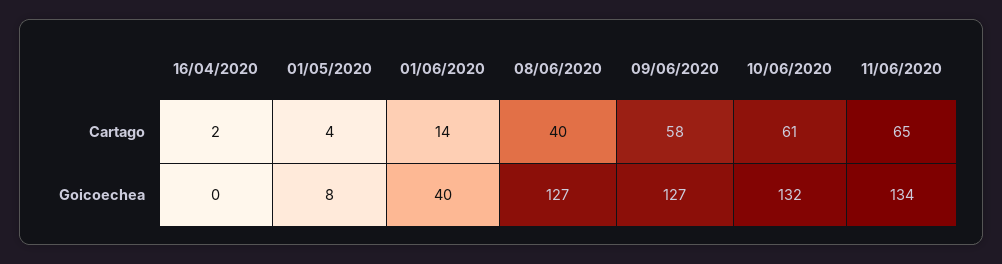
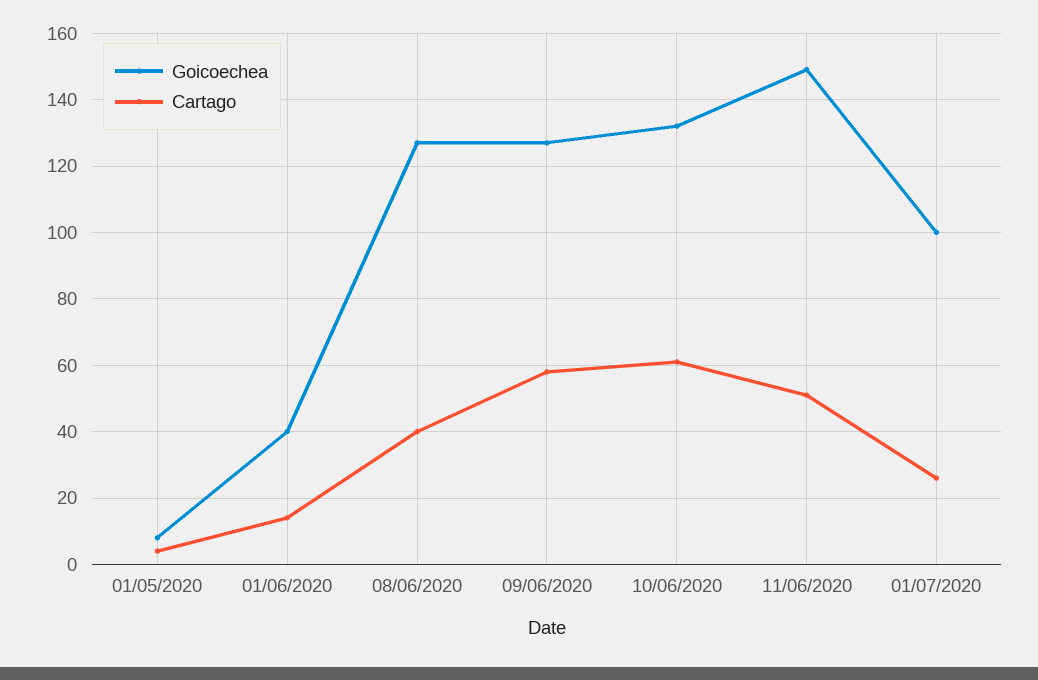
Cartago, 16/04/2020: 2 -> none
Cartago, 11/06/2020: 65 -> 50
Goicoechea, 16/04/2020: 0 -> none
Goicoechea, 11/06/2020: 134 -> 150
Goicoechea, 01/07/2020: none -> 100
Cartago, 01/07/2020: none -> 25

